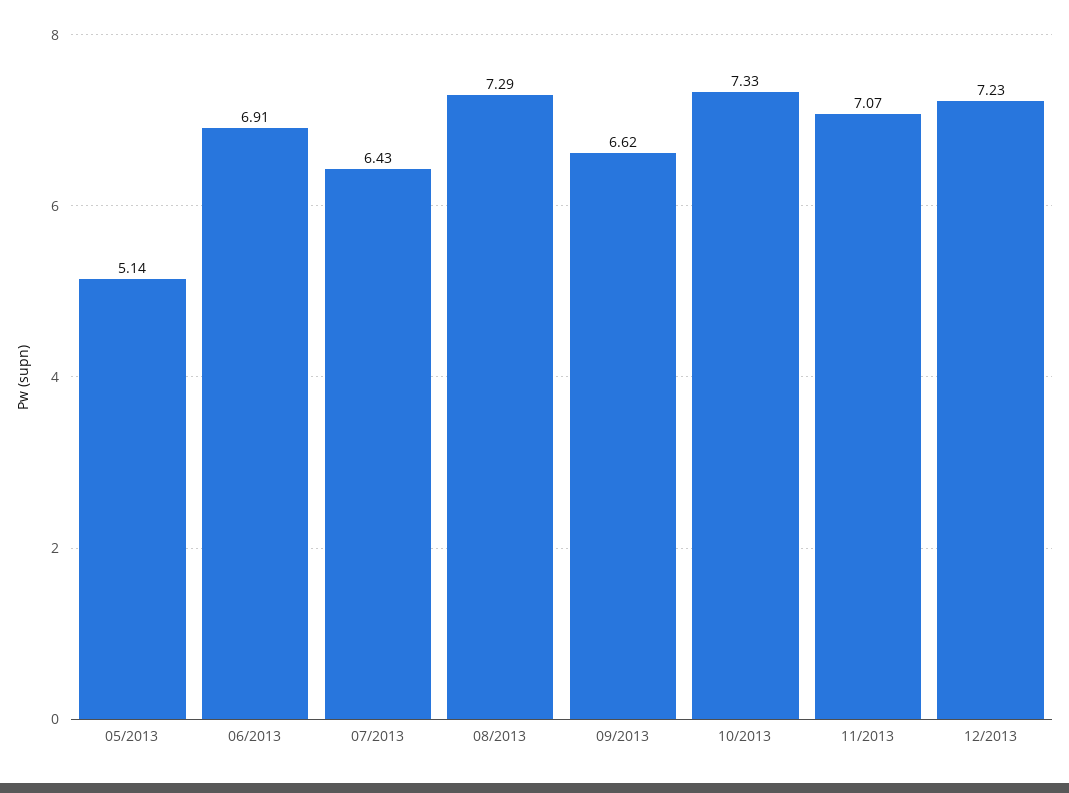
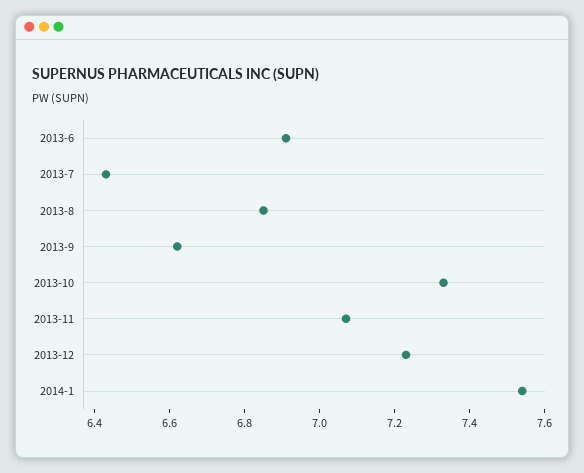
05/2013: 5.14 -> none
08/2013: 7.29 -> 6.85
2014-1: none -> 7.55

